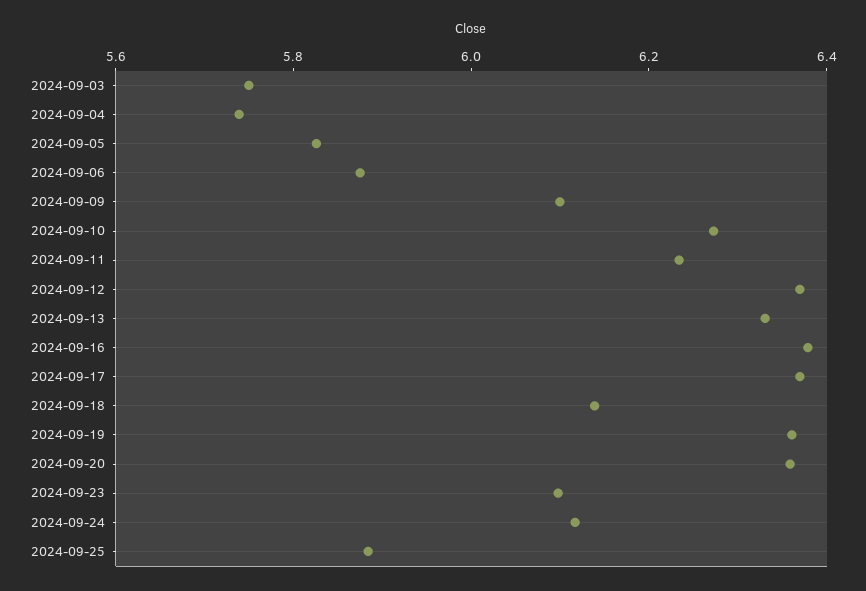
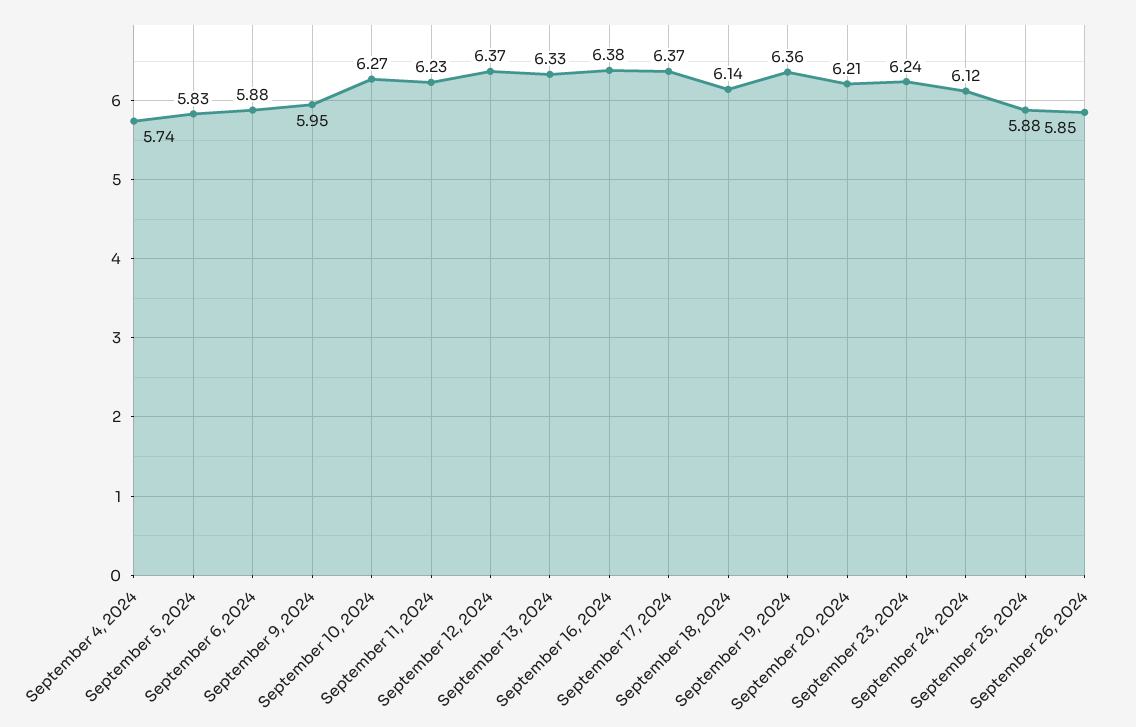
2024-09-03: 5.75 -> none
2024-09-09: 6.1 -> 5.95
2024-09-20: 6.35 -> 6.21
2024-09-23: 6.1 -> 6.24
September 26, 2024: none -> 5.85

